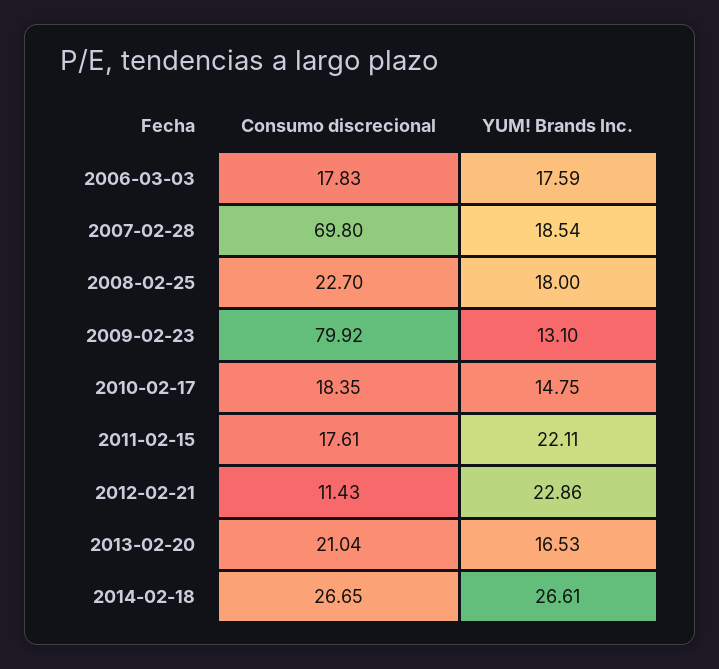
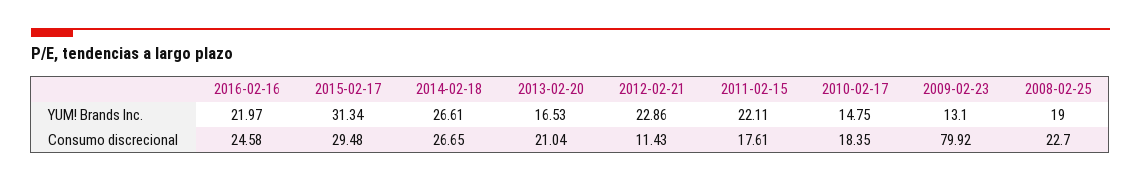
Consumo discrecional, 2006-03-03: 17.83 -> none
YUM! Brands Inc., 2006-03-03: 17.59 -> none
Consumo discrecional, 2007-02-28: 69.8 -> none
YUM! Brands Inc., 2007-02-28: 18.54 -> none
YUM! Brands Inc., 2008-02-25: 18 -> 19
YUM! Brands Inc., 2016-02-16: none -> 21.97
YUM! Brands Inc., 2015-02-17: none -> 31.34
Consumo discrecional, 2016-02-16: none -> 24.58
Consumo discrecional, 2015-02-17: none -> 29.48

